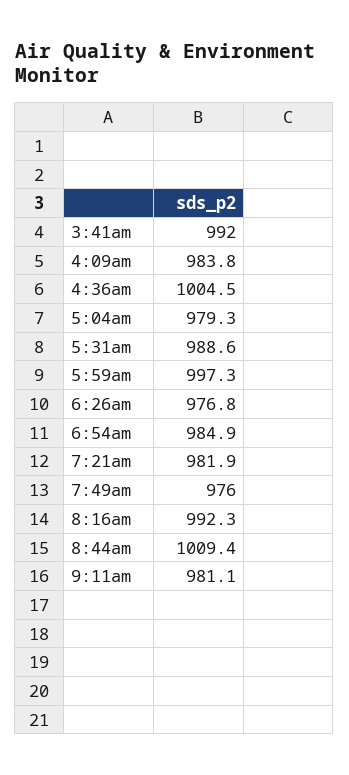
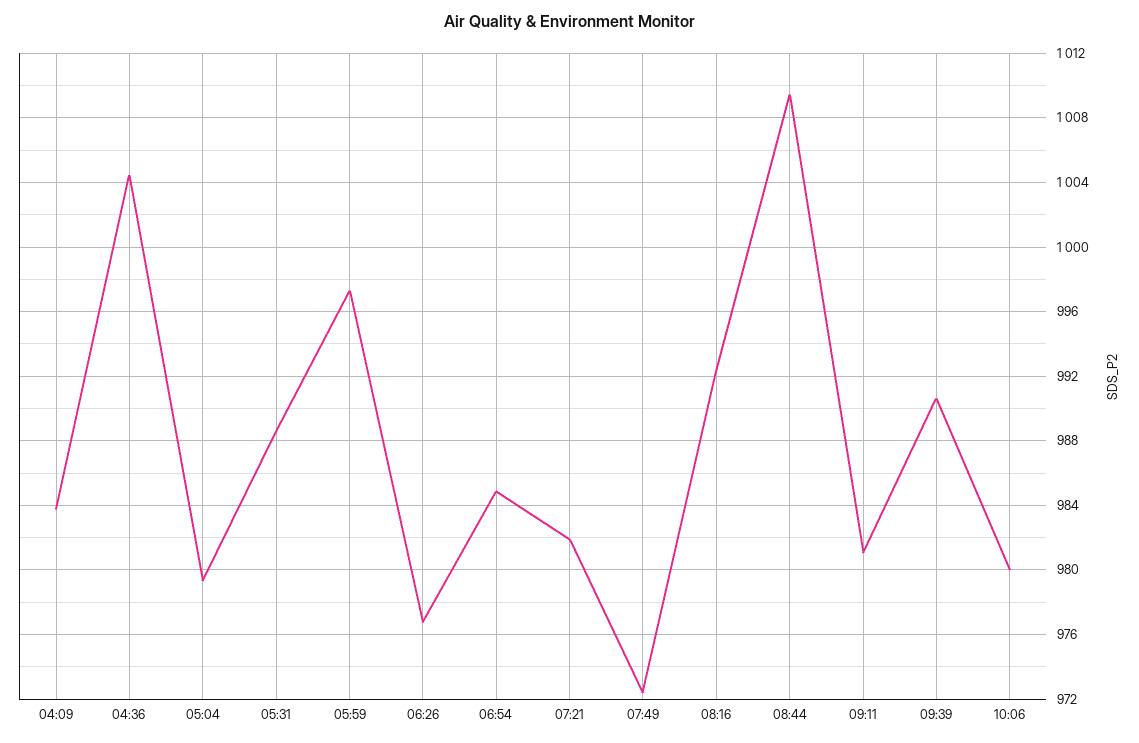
3:41am: 992 -> none
7:49am: 976 -> 972.5
09:39: none -> 990.5
10:06: none -> 980

